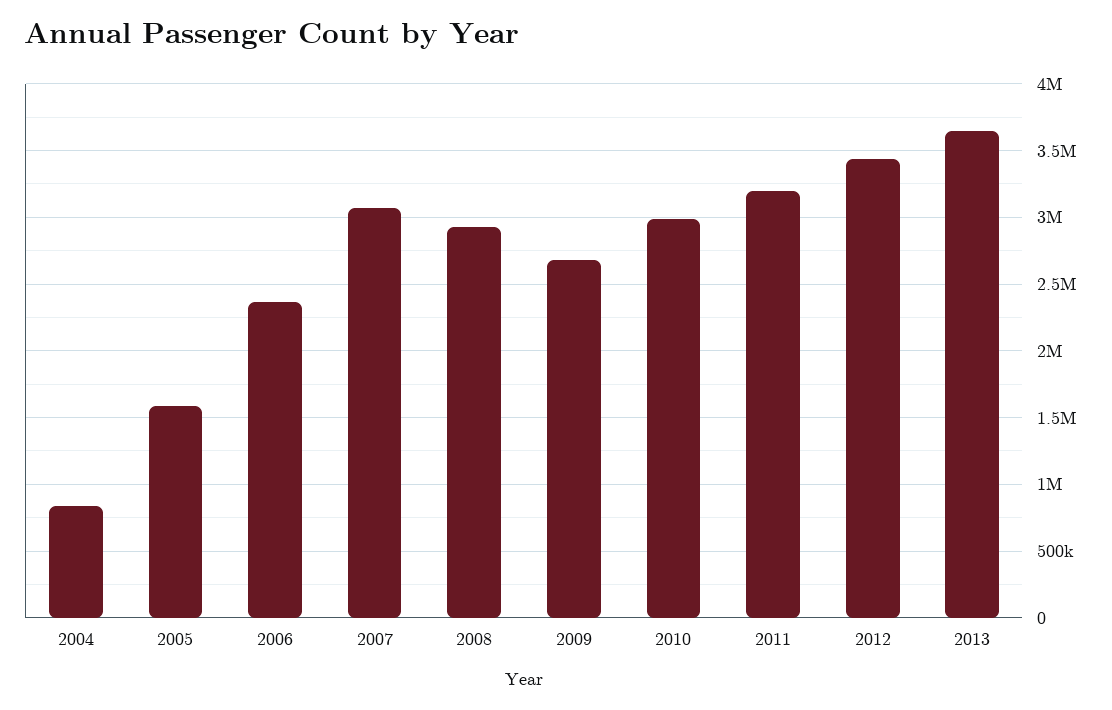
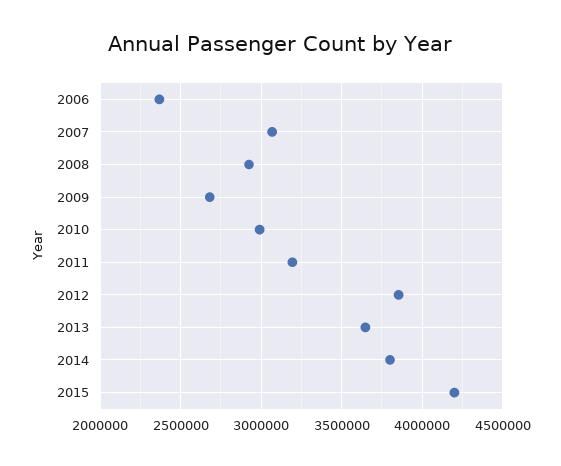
2004: 850000 -> none
2005: 1600000 -> none
2012: 3450000 -> 3850000
2014: none -> 3800000
2015: none -> 4200000

